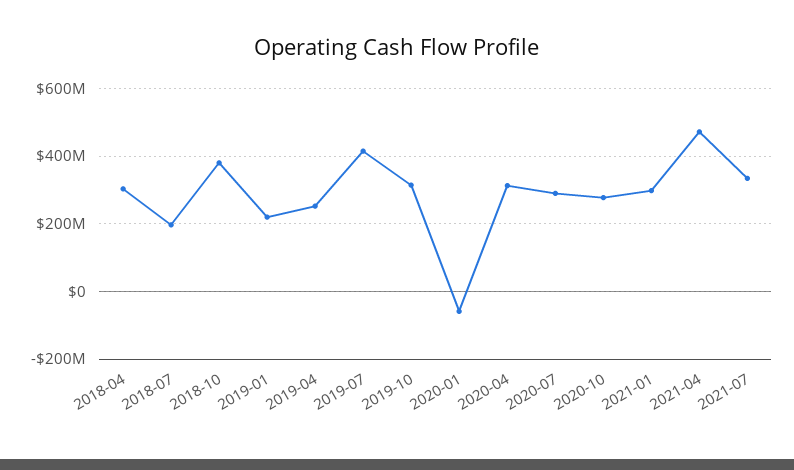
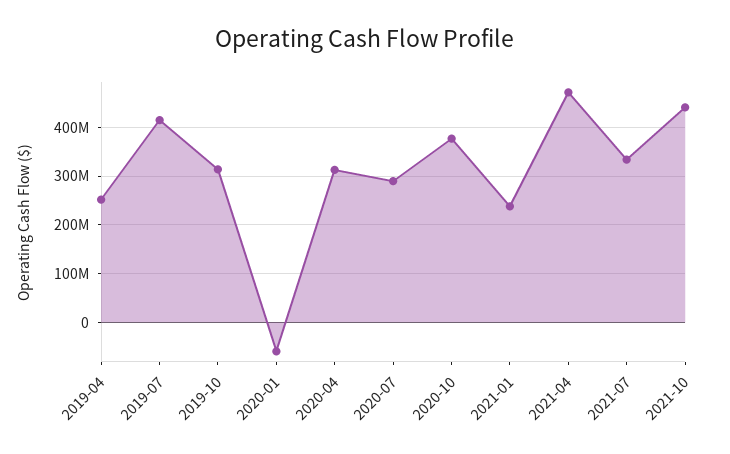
2018-04: 300000000 -> none
2018-07: 200000000 -> none
2018-10: 380000000 -> none
2019-01: 220000000 -> none
2020-10: 280000000 -> 380000000
2021-01: 300000000 -> 240000000
2021-10: none -> 440000000

